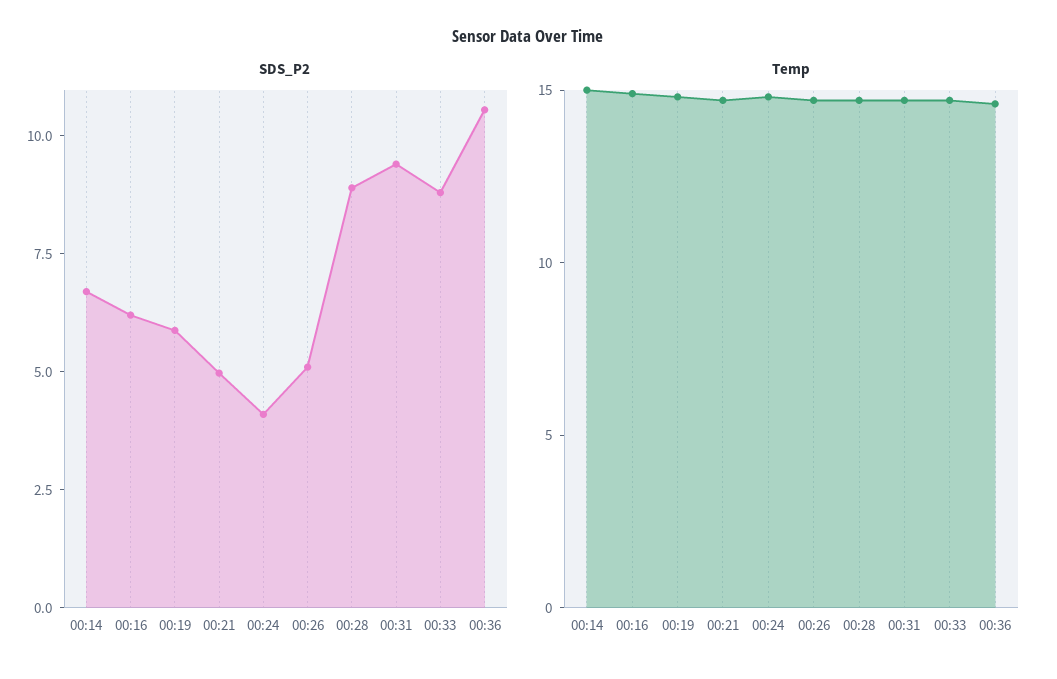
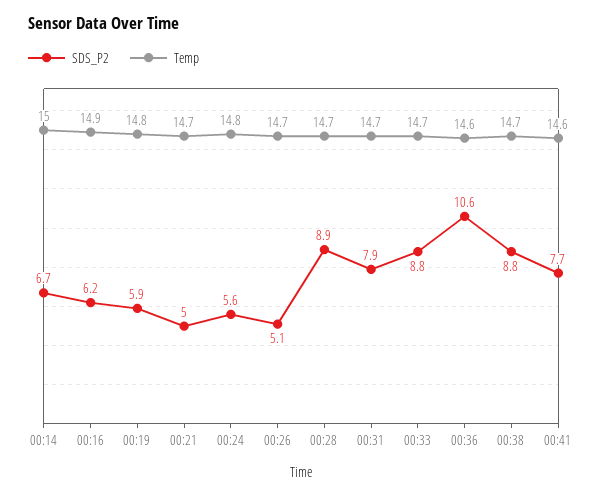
SDS_P2, 00:24: 4 -> 5.6
SDS_P2, 00:31: 9.5 -> 7.9
SDS_P2, 00:38: none -> 8.8
Temp, 00:38: none -> 14.7
SDS_P2, 00:41: none -> 7.7
Temp, 00:41: none -> 14.6

